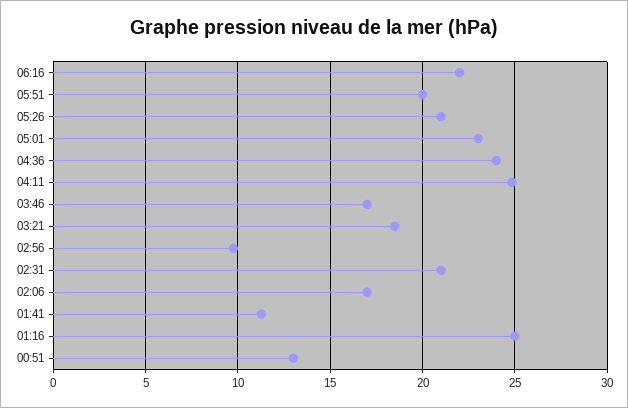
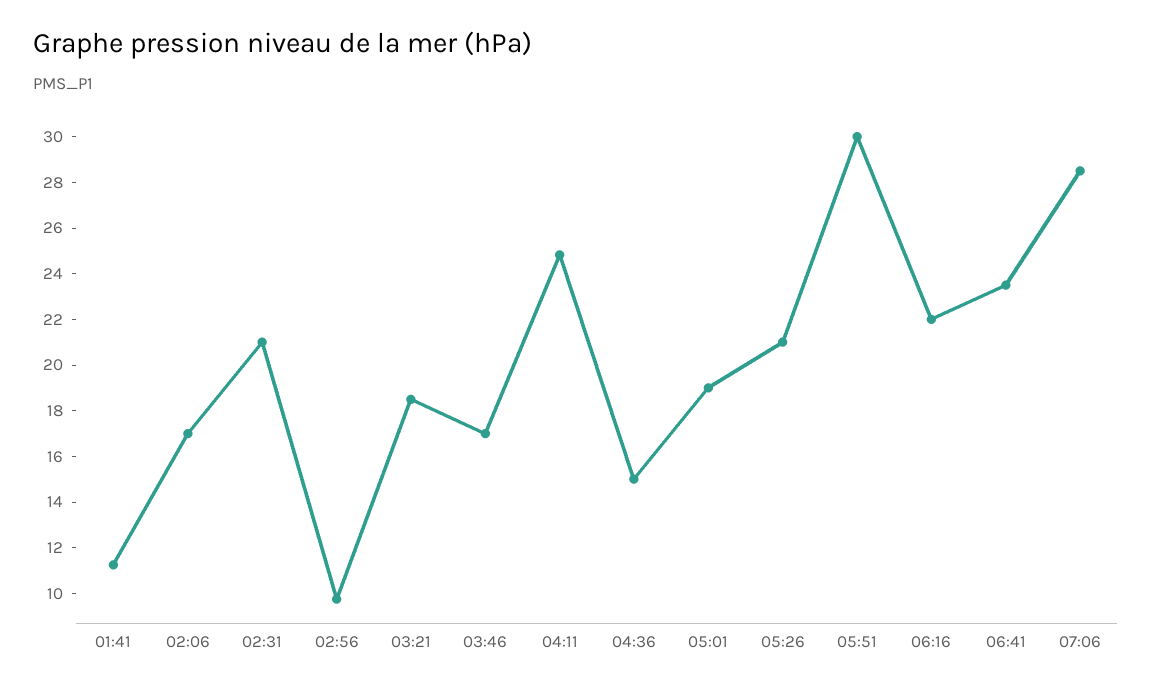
05:51: 20 -> 30
05:01: 23 -> 19
04:36: 24 -> 15
01:16: 25 -> none
00:51: 13 -> none
06:41: none -> 23.5
07:06: none -> 28.5

